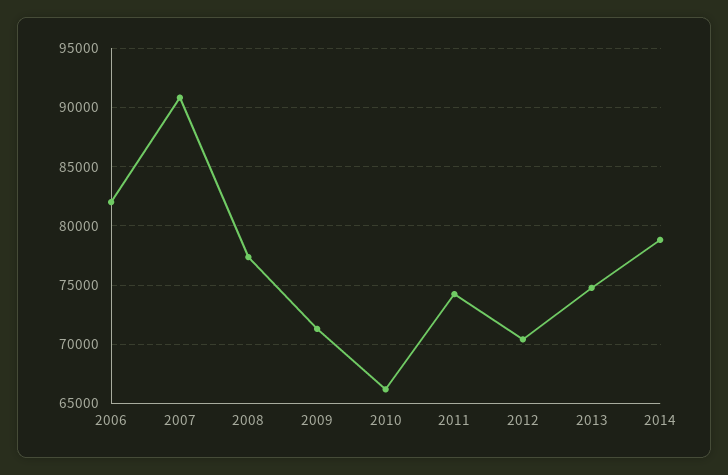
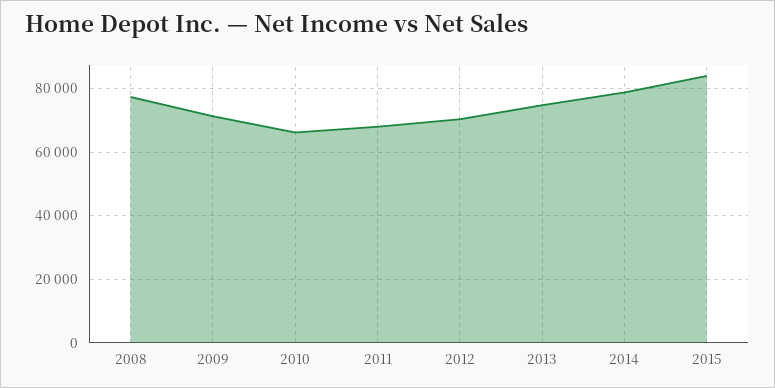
2006: 82000 -> none
2007: 91000 -> none
2011: 74000 -> 68000
2015: none -> 84000

